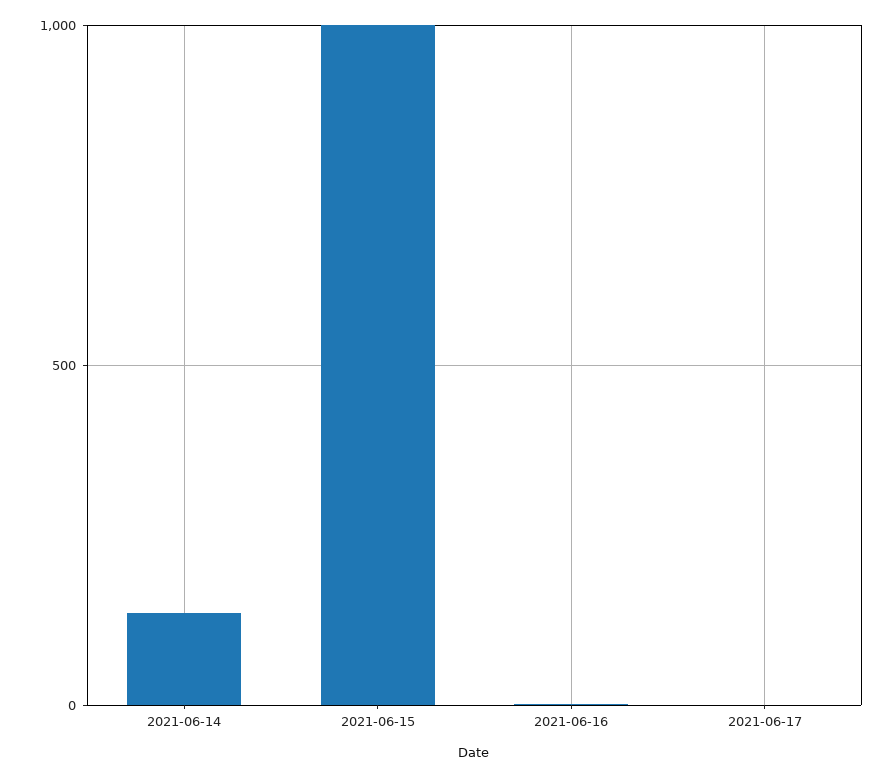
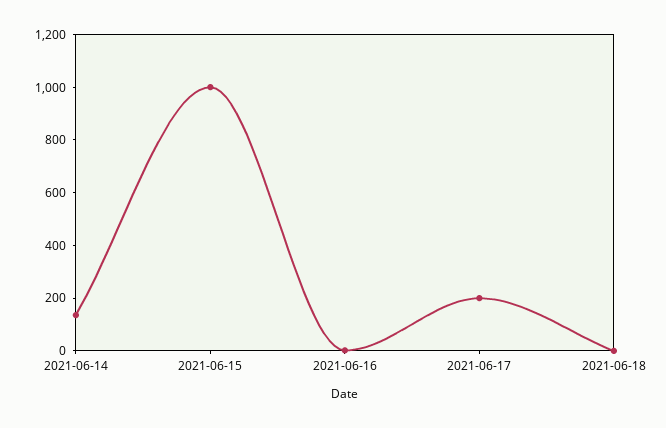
2021-06-17: 0 -> 200
2021-06-18: none -> 0

